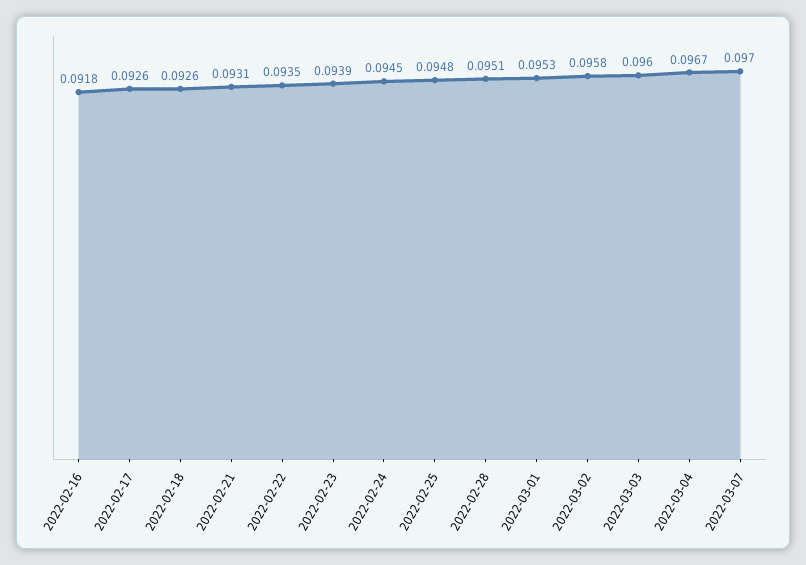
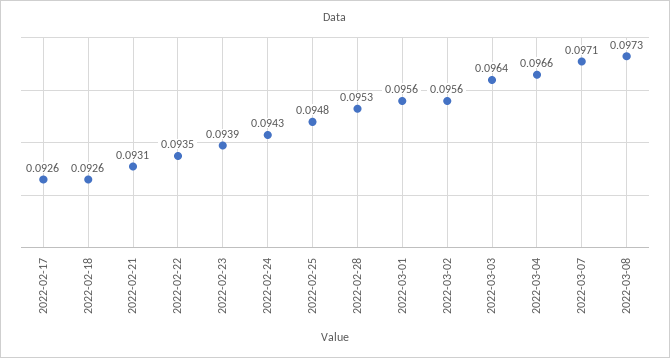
2022-02-16: 0.0918 -> none
2022-02-24: 0.0945 -> 0.0943
2022-02-28: 0.0951 -> 0.0953
2022-03-01: 0.0953 -> 0.0956
2022-03-02: 0.0958 -> 0.0956
2022-03-03: 0.096 -> 0.0964
2022-03-04: 0.0967 -> 0.0966
2022-03-07: 0.097 -> 0.0971
2022-03-08: none -> 0.0973

